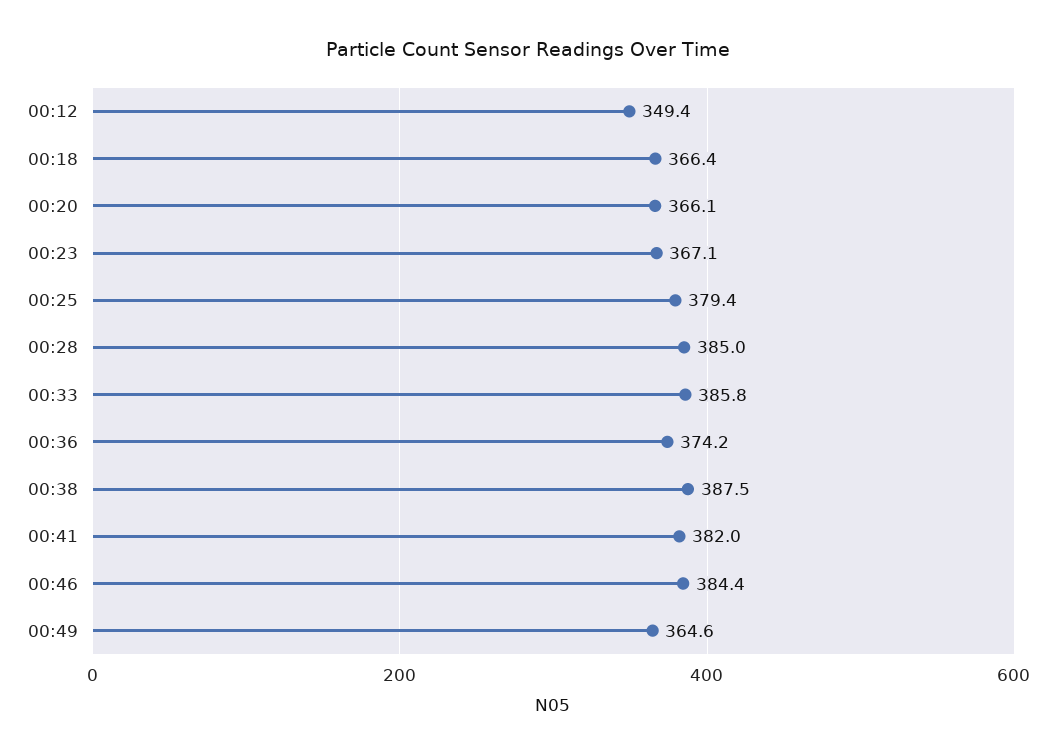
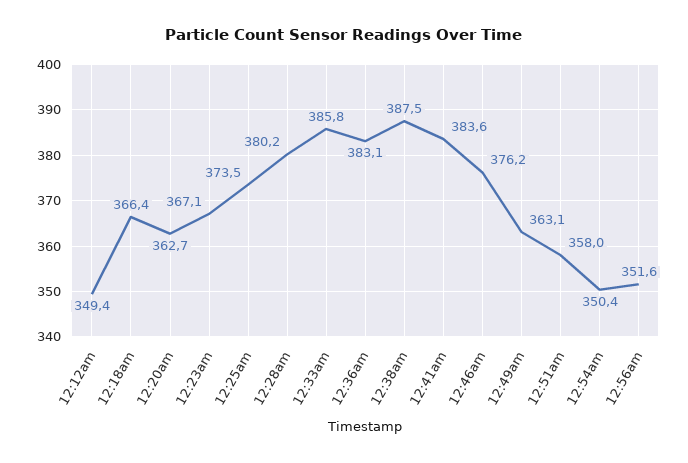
00:20: 366.1 -> 362.7
00:25: 379.4 -> 373.5
00:28: 385 -> 380.2
00:36: 374.2 -> 383.1
00:41: 382 -> 383.6
00:46: 384.4 -> 376.2
00:49: 364.6 -> 363.1
12:51am: none -> 358
12:54am: none -> 350.4
12:56am: none -> 351.6

